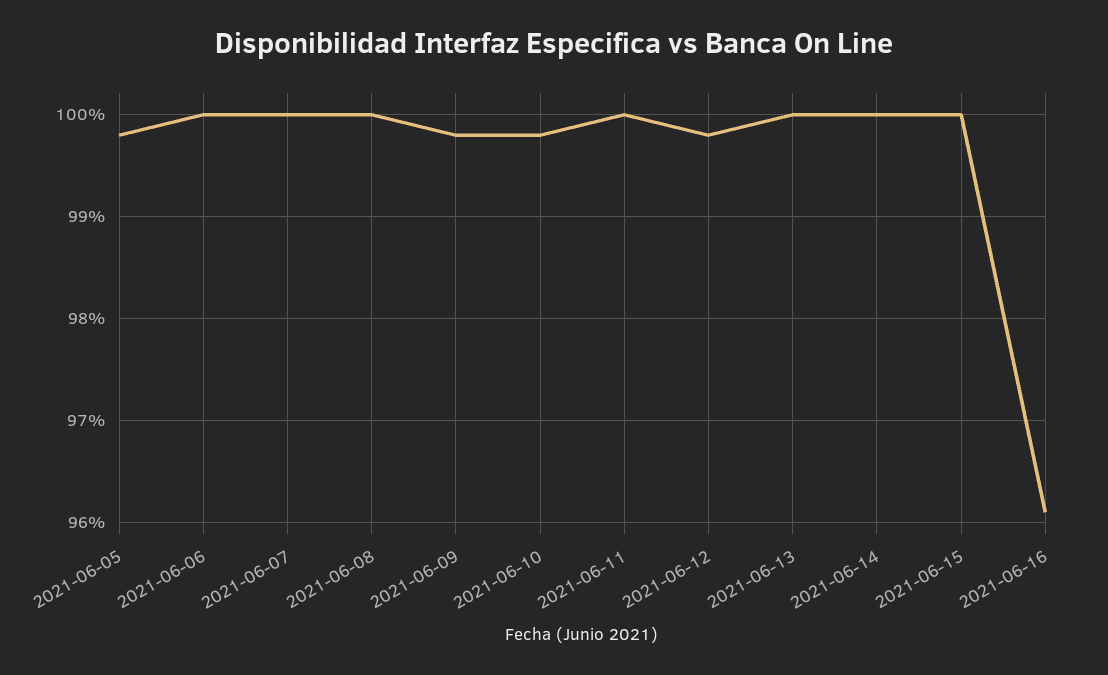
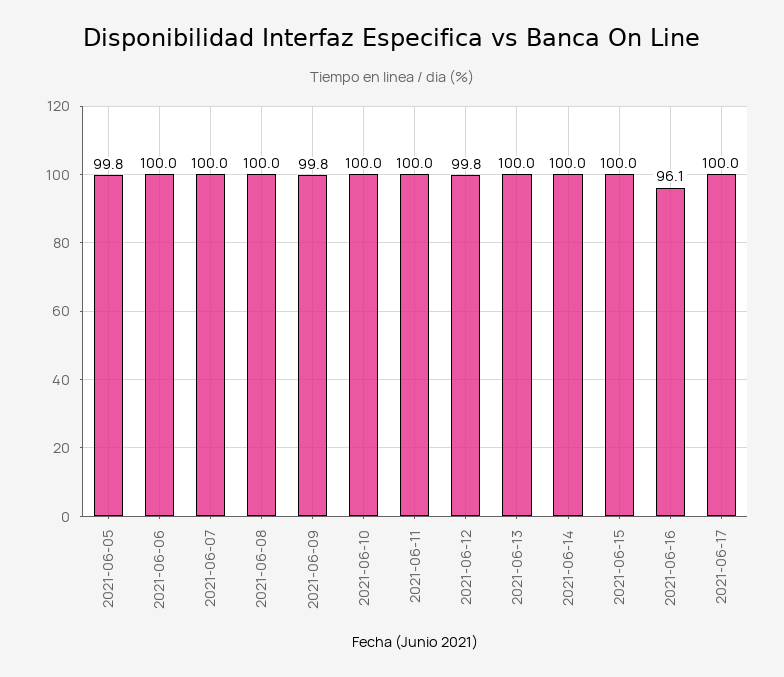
2021-06-10: 99.8 -> 100
2021-06-17: none -> 100

